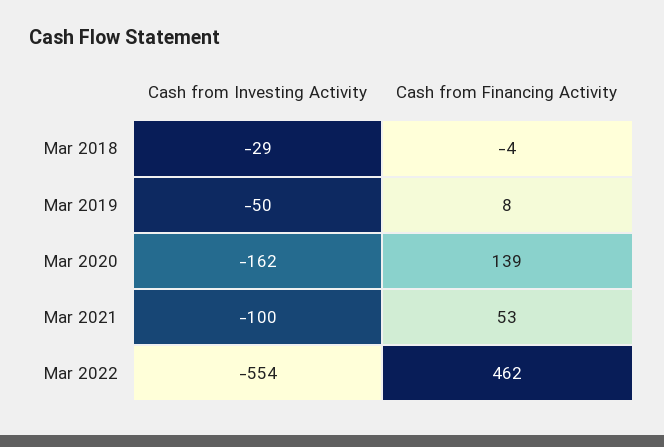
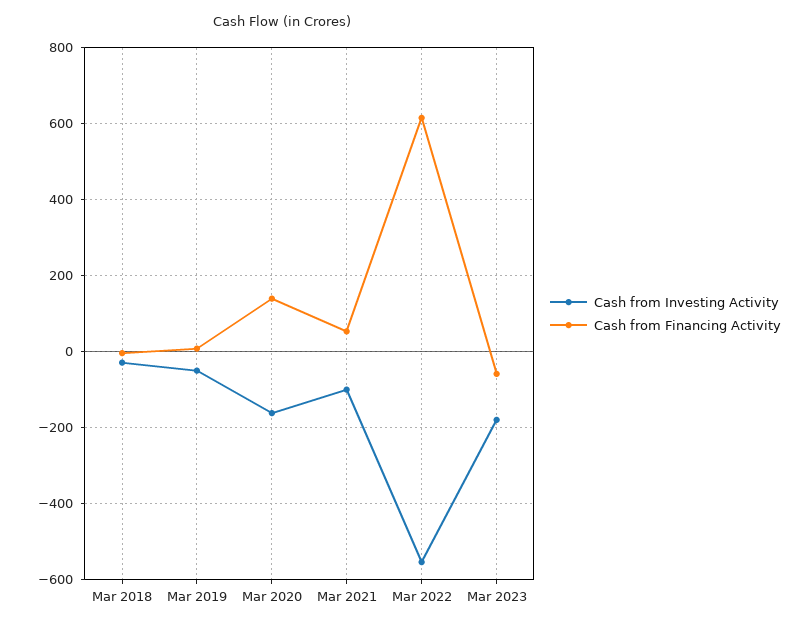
Cash from Financing Activity, Mar 2022: 462 -> 620
Cash from Investing Activity, Mar 2023: none -> -180
Cash from Financing Activity, Mar 2023: none -> -60

